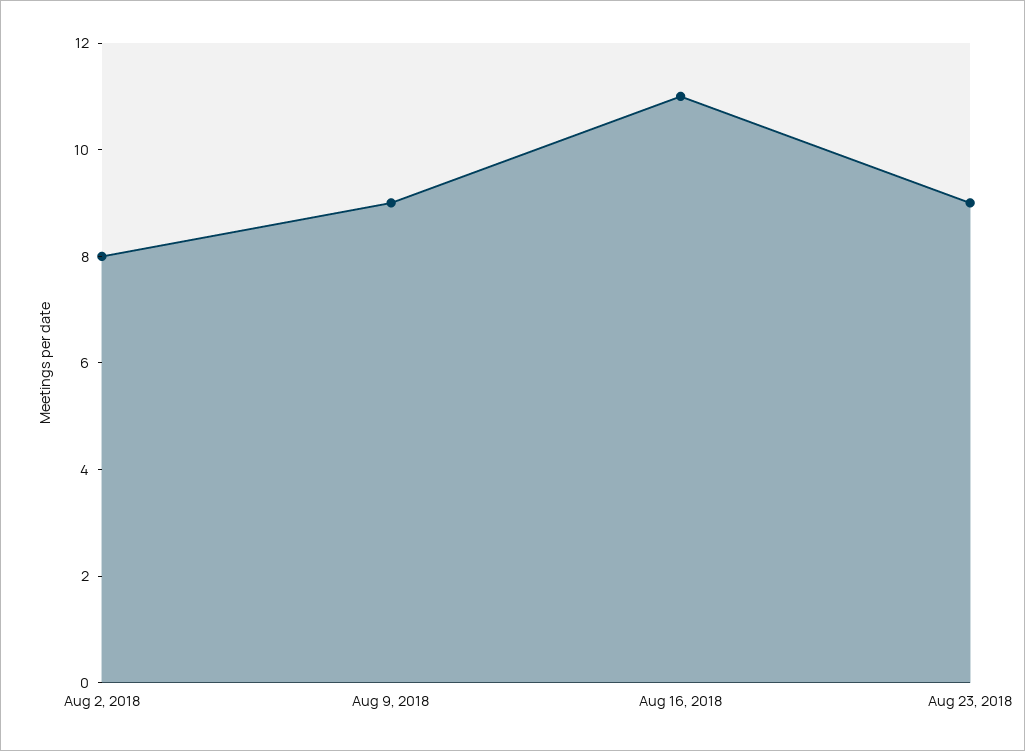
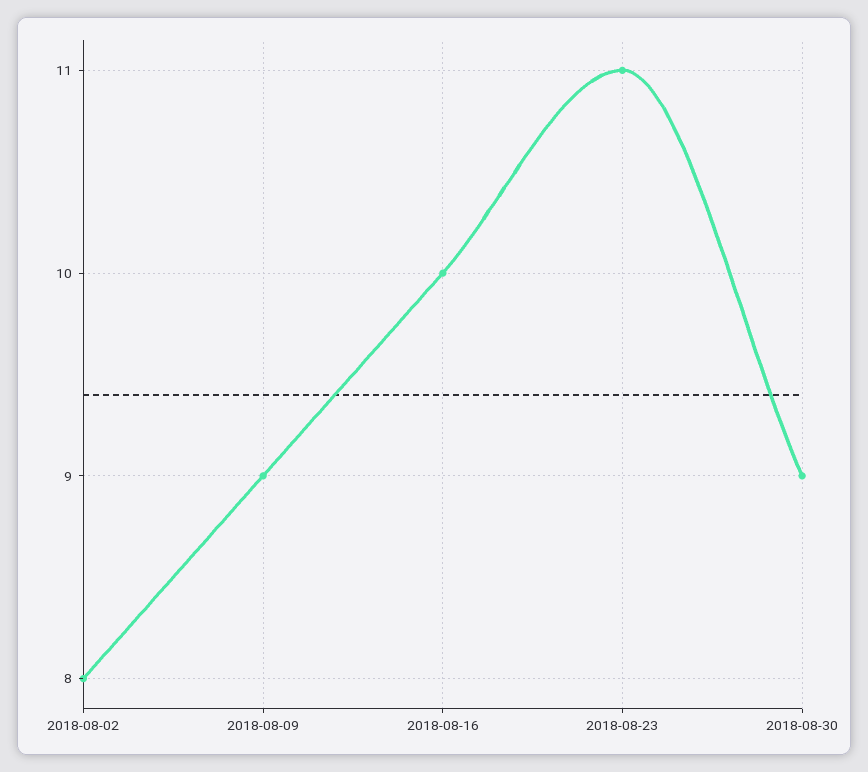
Aug 16, 2018: 11 -> 10
Aug 23, 2018: 9 -> 11
2018-08-30: none -> 9

